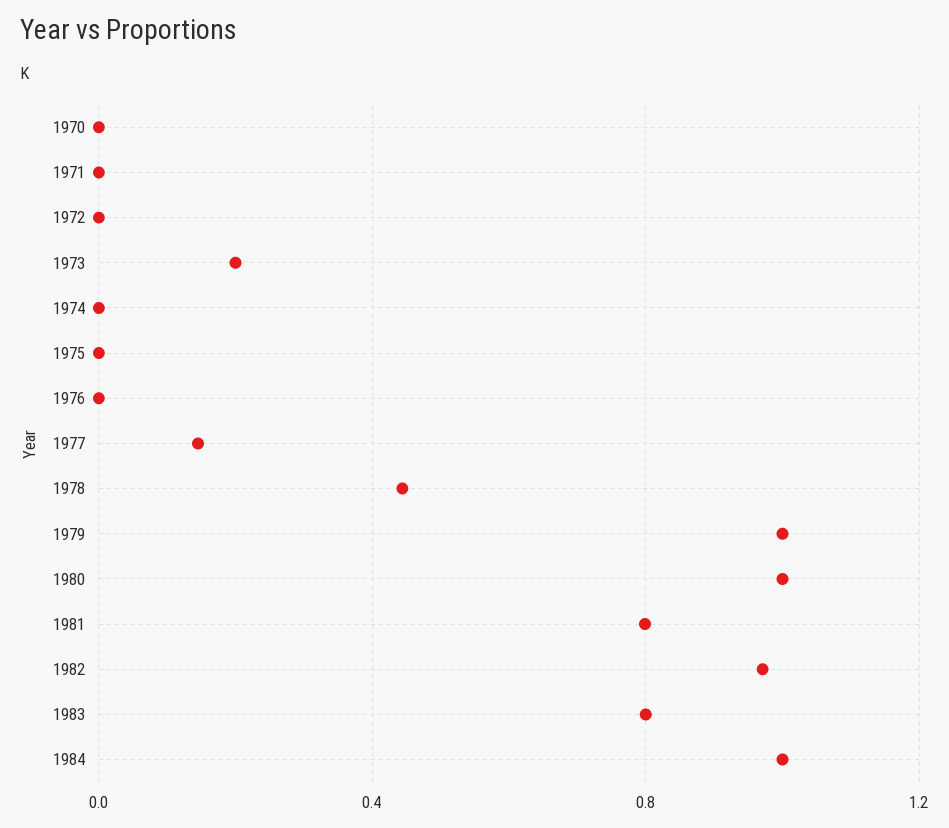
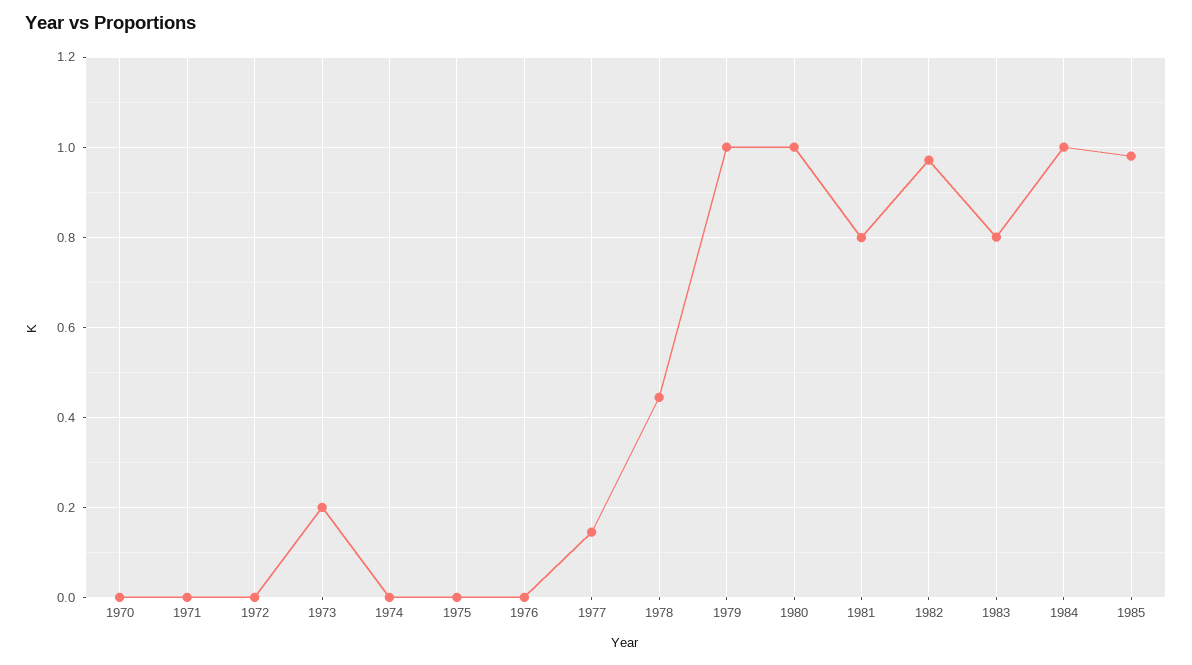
1985: none -> 0.98

